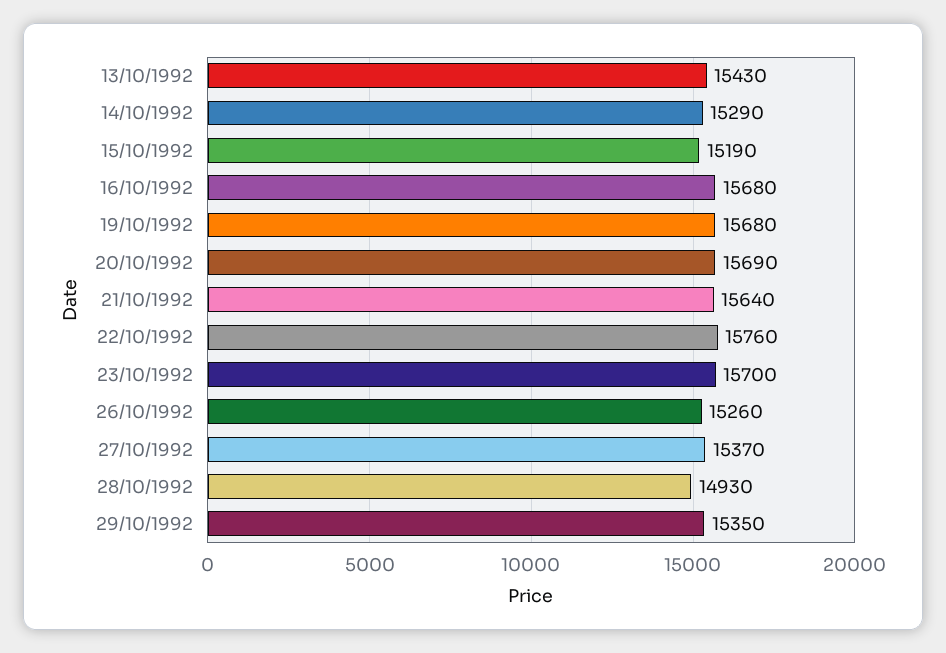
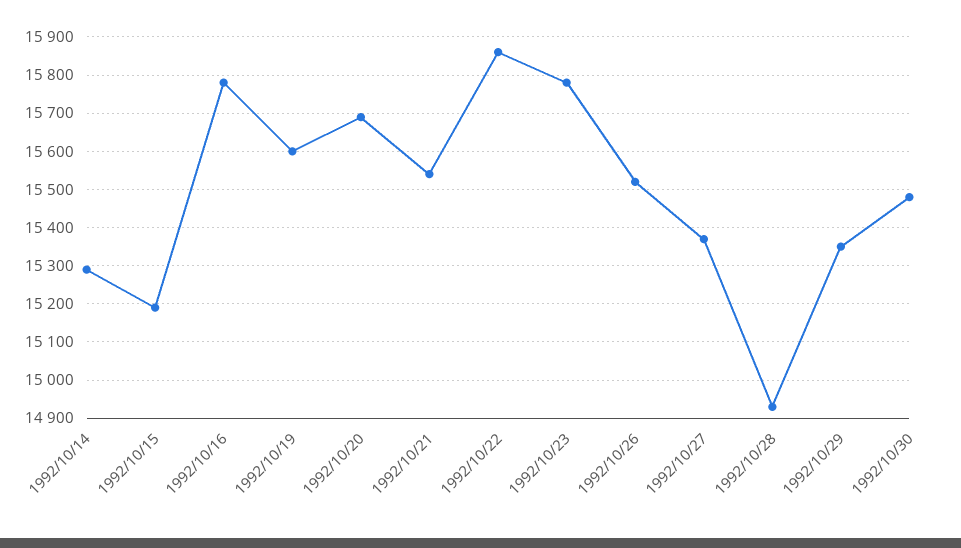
13/10/1992: 15430 -> none
16/10/1992: 15680 -> 15780
19/10/1992: 15680 -> 15600
21/10/1992: 15640 -> 15540
22/10/1992: 15760 -> 15860
23/10/1992: 15700 -> 15780
26/10/1992: 15260 -> 15520
1992/10/30: none -> 15480

